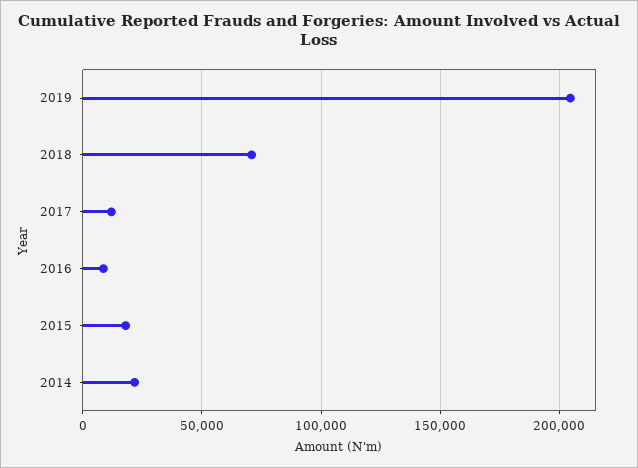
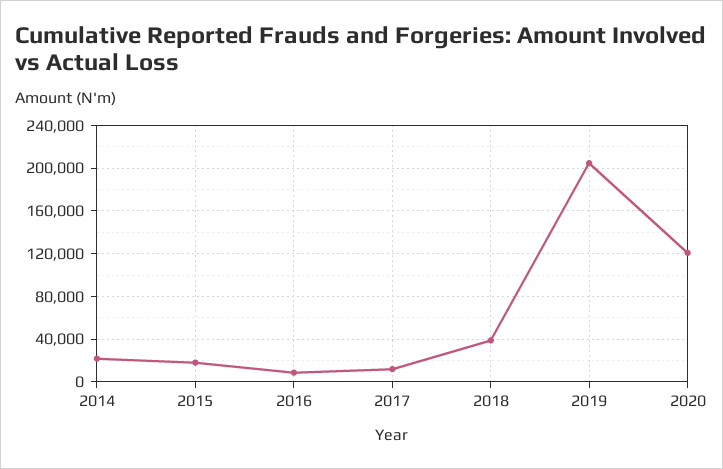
2018: 70000 -> 40000
2020: none -> 120000

